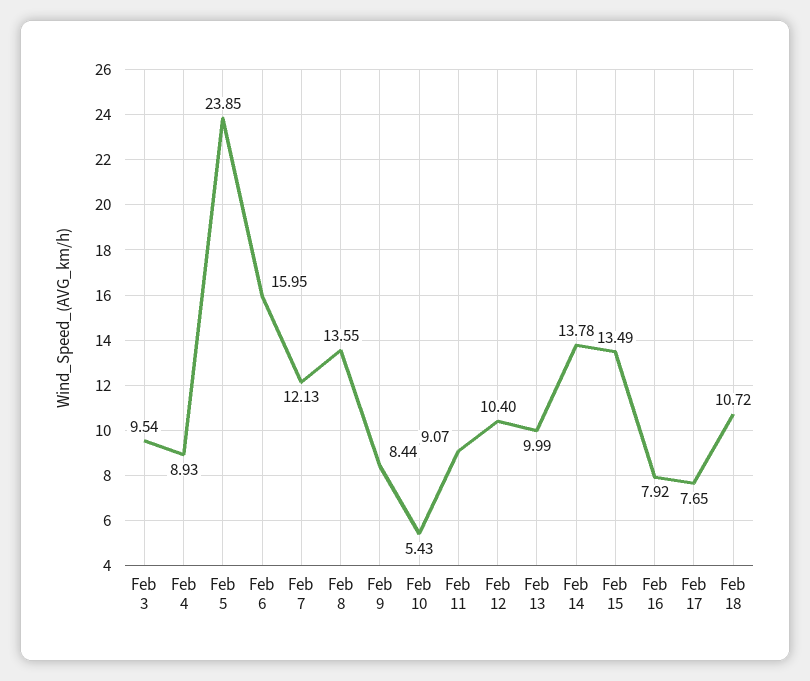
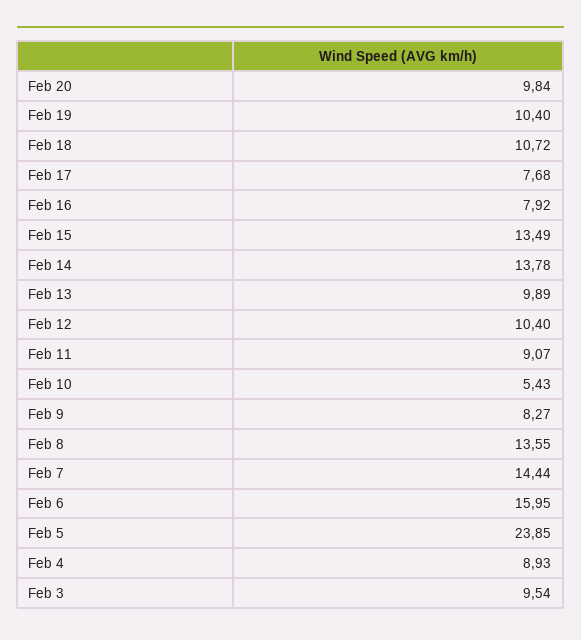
Feb 7: 12.13 -> 14.44
Feb 9: 8.44 -> 8.27
Feb 13: 9.99 -> 9.89
Feb 17: 7.65 -> 7.68
Feb 20: none -> 9.84
Feb 19: none -> 10.4

